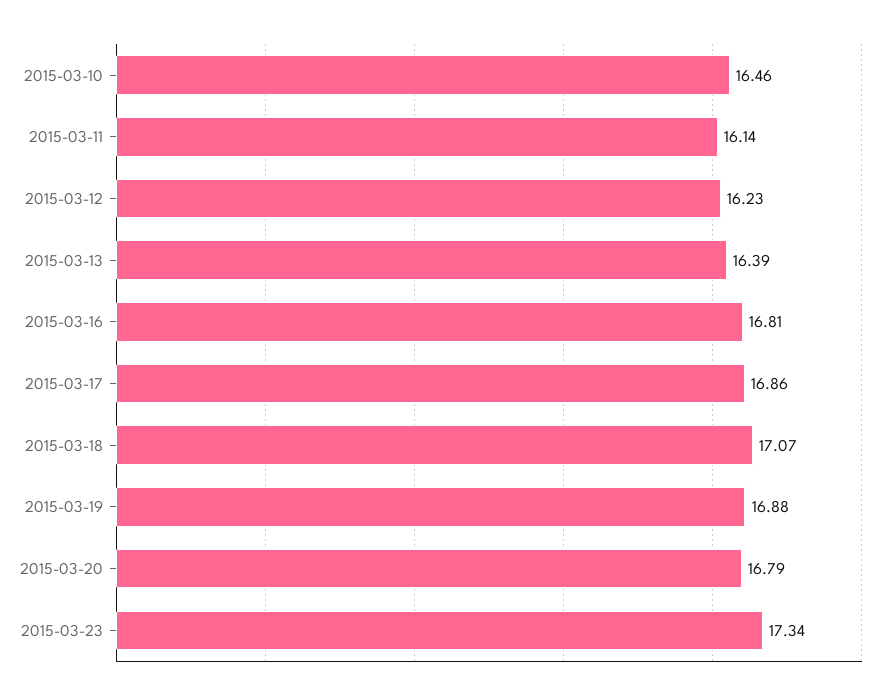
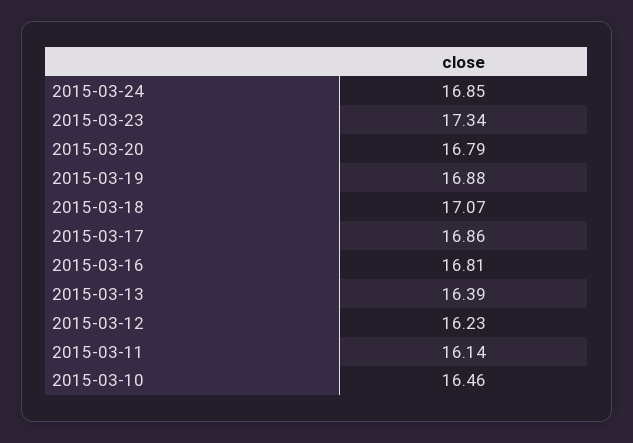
2015-03-24: none -> 16.85

